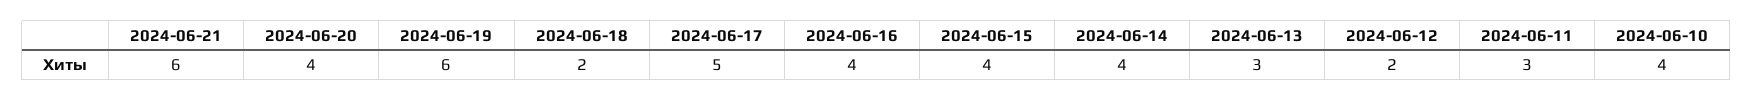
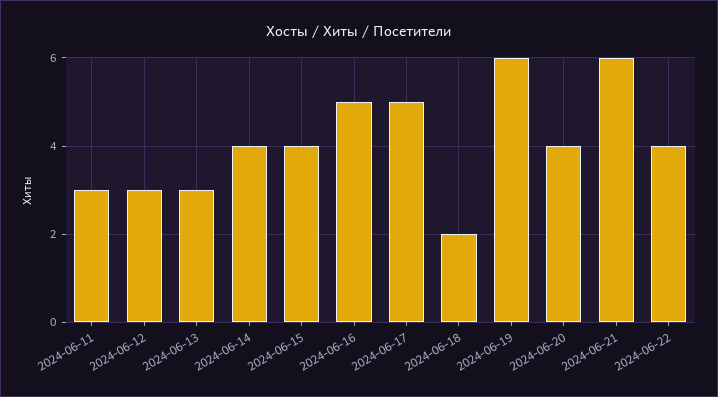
2024-06-16: 4 -> 5
2024-06-12: 2 -> 3
2024-06-10: 4 -> none
2024-06-22: none -> 4

